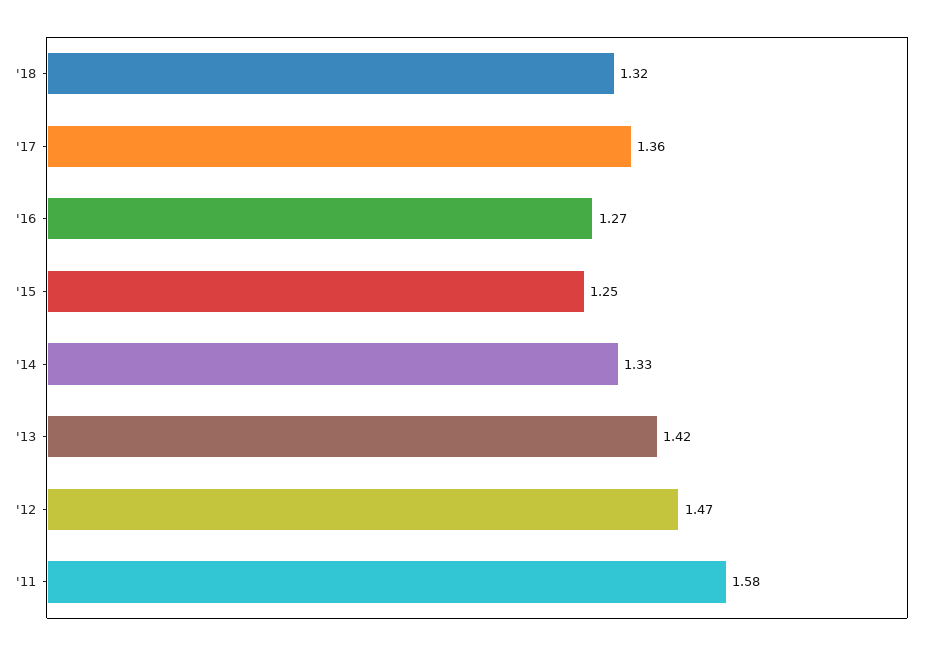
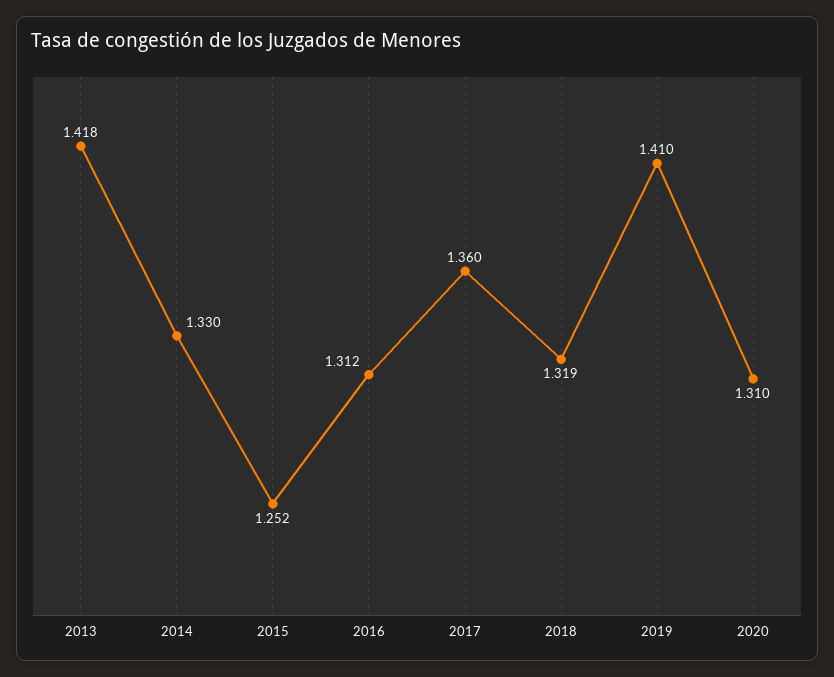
'16: 1.27 -> 1.312
'12: 1.47 -> none
'11: 1.58 -> none
2019: none -> 1.41
2020: none -> 1.31

